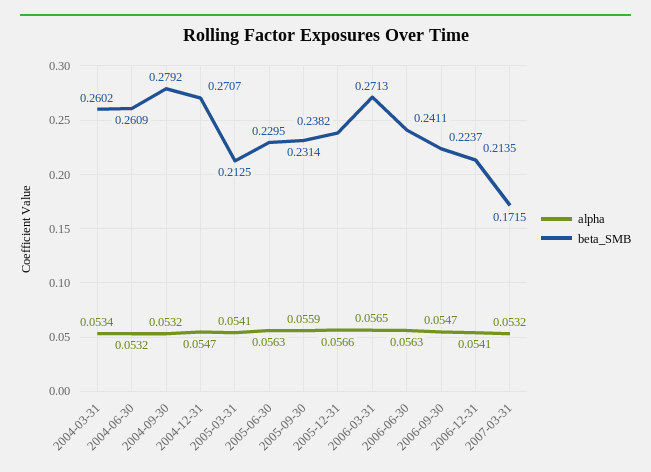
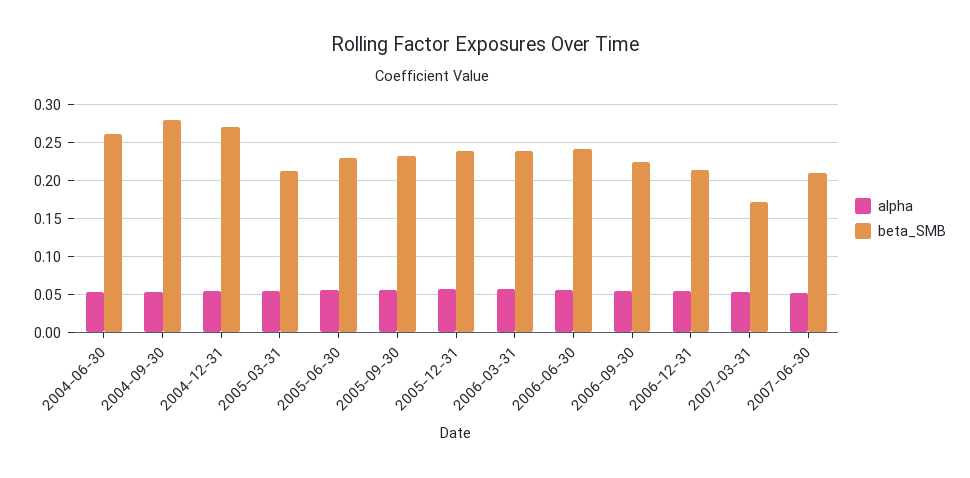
alpha, 2004-03-31: 0.0534 -> none
beta_SMB, 2004-03-31: 0.2602 -> none
beta_SMB, 2006-03-31: 0.2713 -> 0.24
alpha, 2007-06-30: none -> 0.05
beta_SMB, 2007-06-30: none -> 0.21

